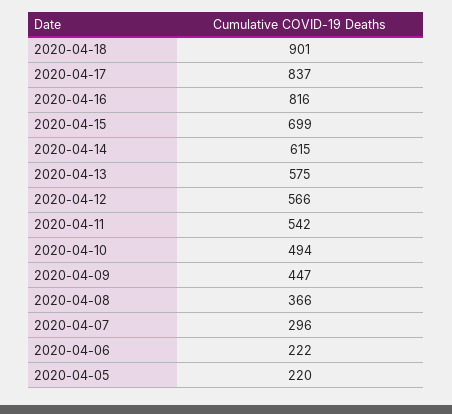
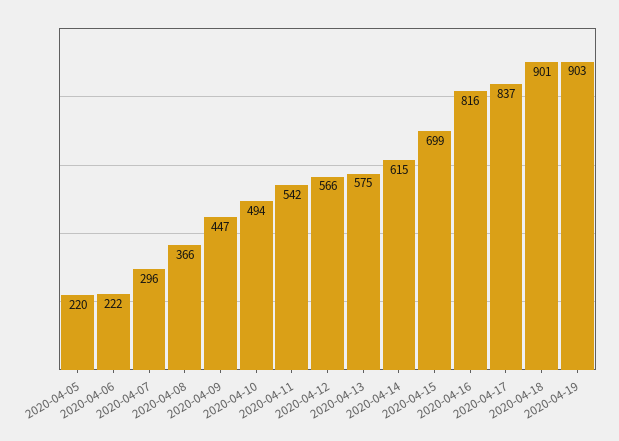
2020-04-19: none -> 903

